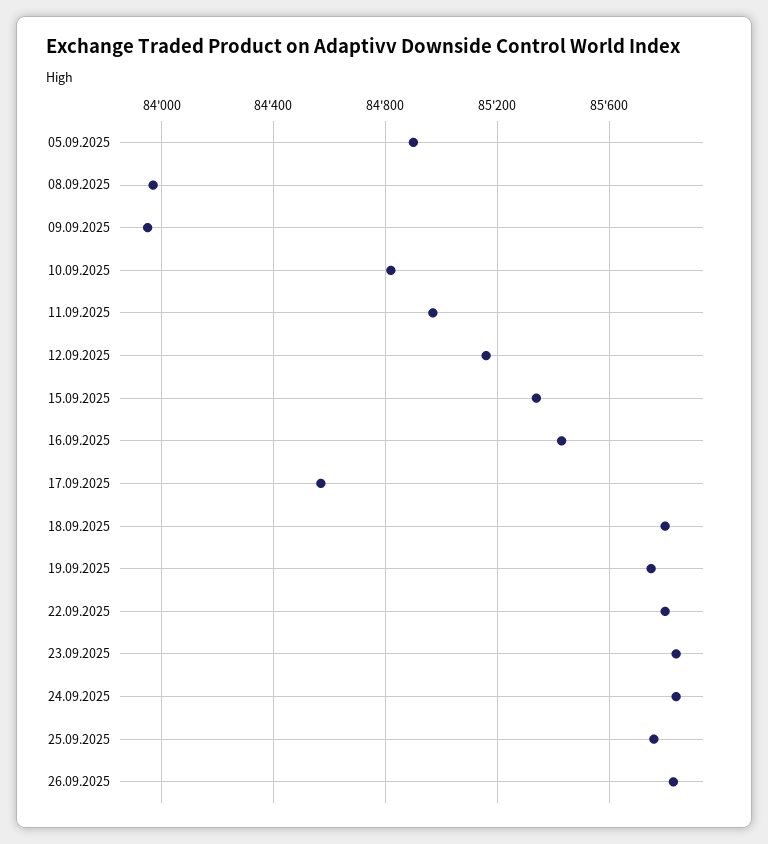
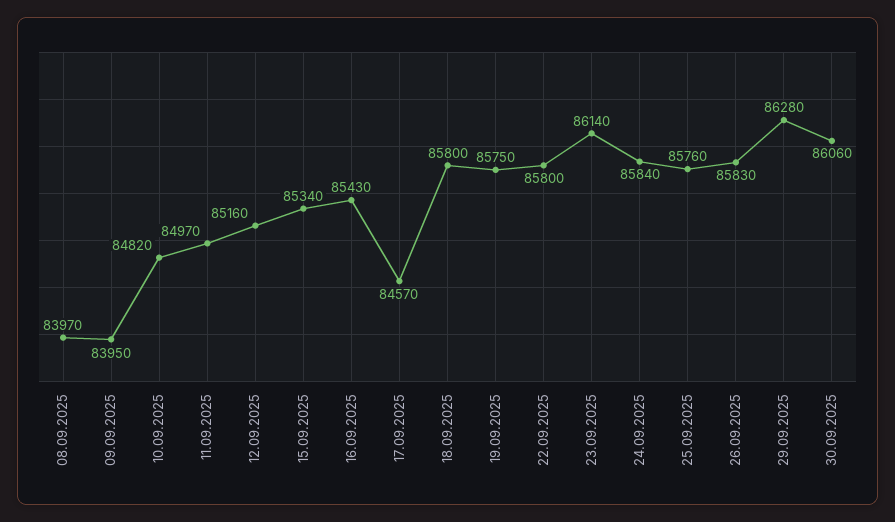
05.09.2025: 84900 -> none
23.09.2025: 85850 -> 86140
29.09.2025: none -> 86280
30.09.2025: none -> 86060

